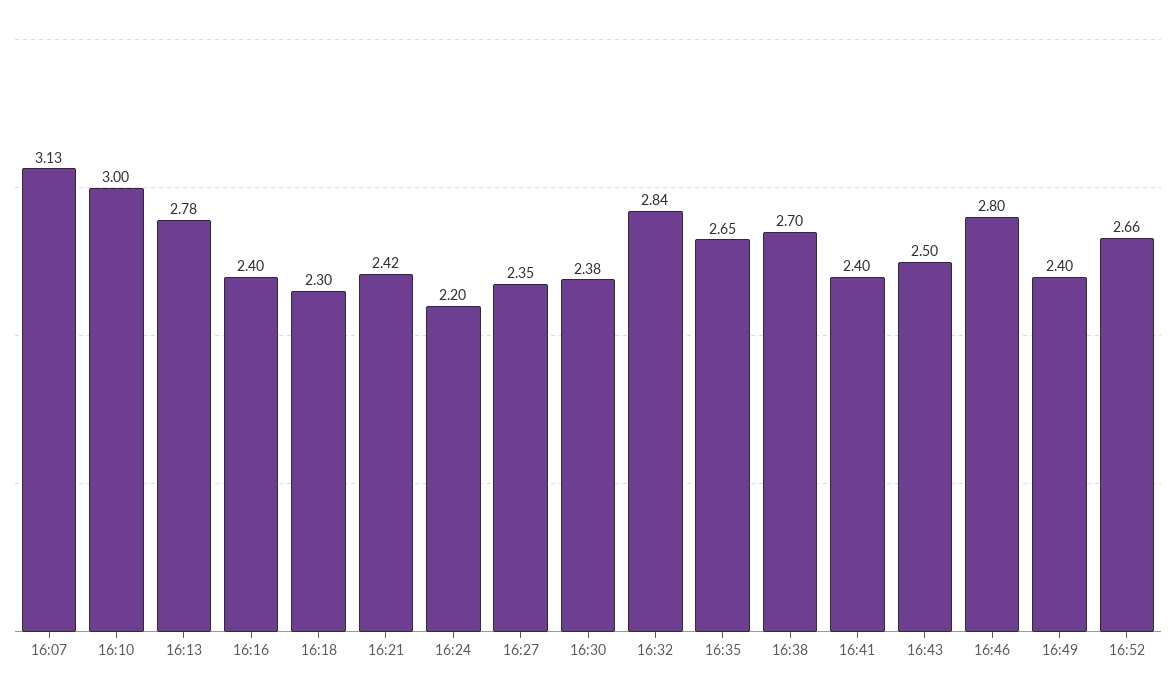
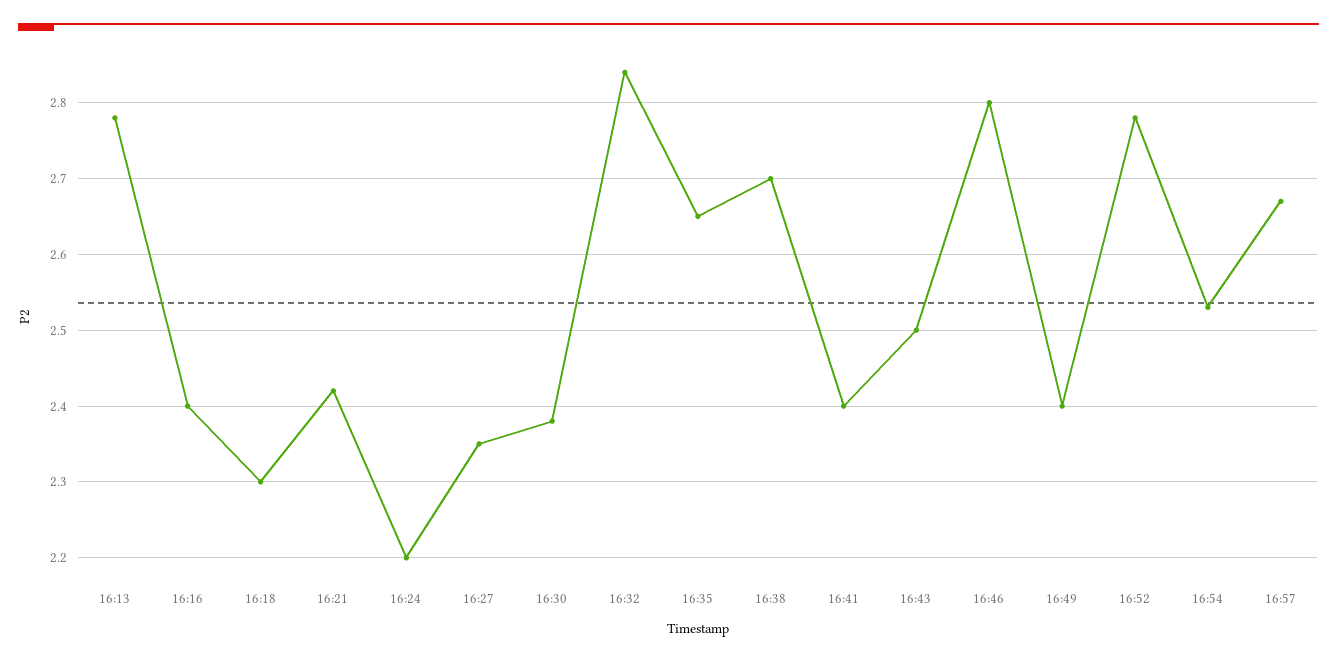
16:07: 3.13 -> none
16:10: 3 -> none
16:52: 2.66 -> 2.78
16:54: none -> 2.53
16:57: none -> 2.67

